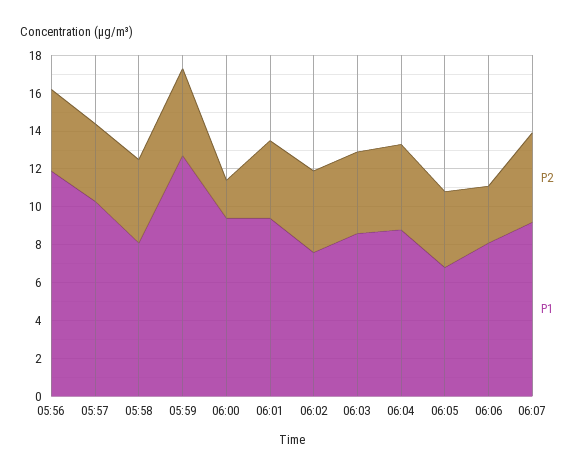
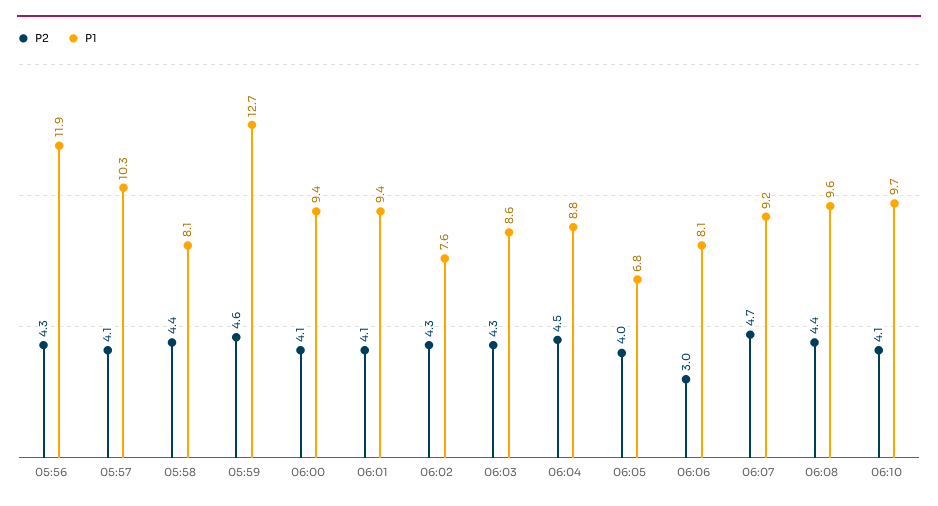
P2, 06:00: 2 -> 4.1
P2, 06:08: none -> 4.4
P1, 06:08: none -> 9.6
P2, 06:10: none -> 4.1
P1, 06:10: none -> 9.7

